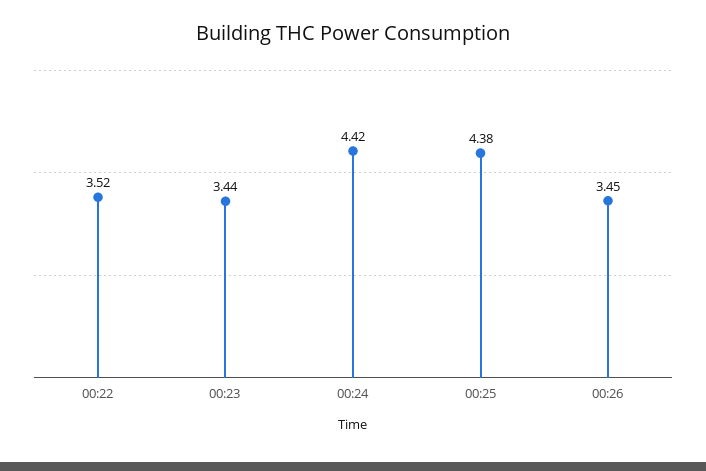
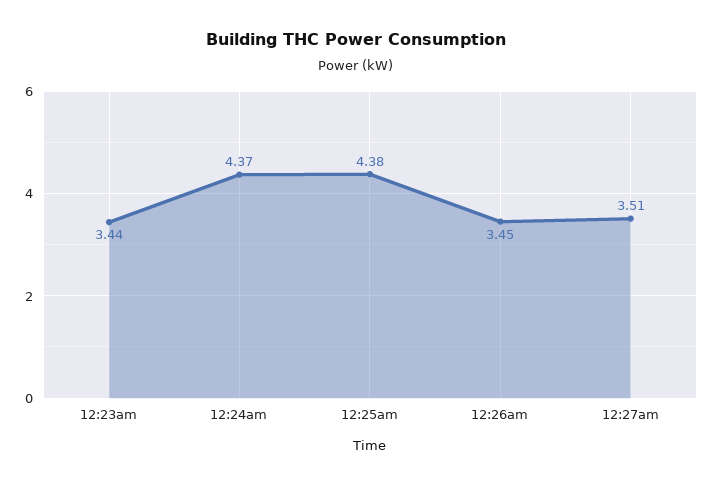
00:22: 3.52 -> none
00:24: 4.42 -> 4.37
12:27am: none -> 3.51

